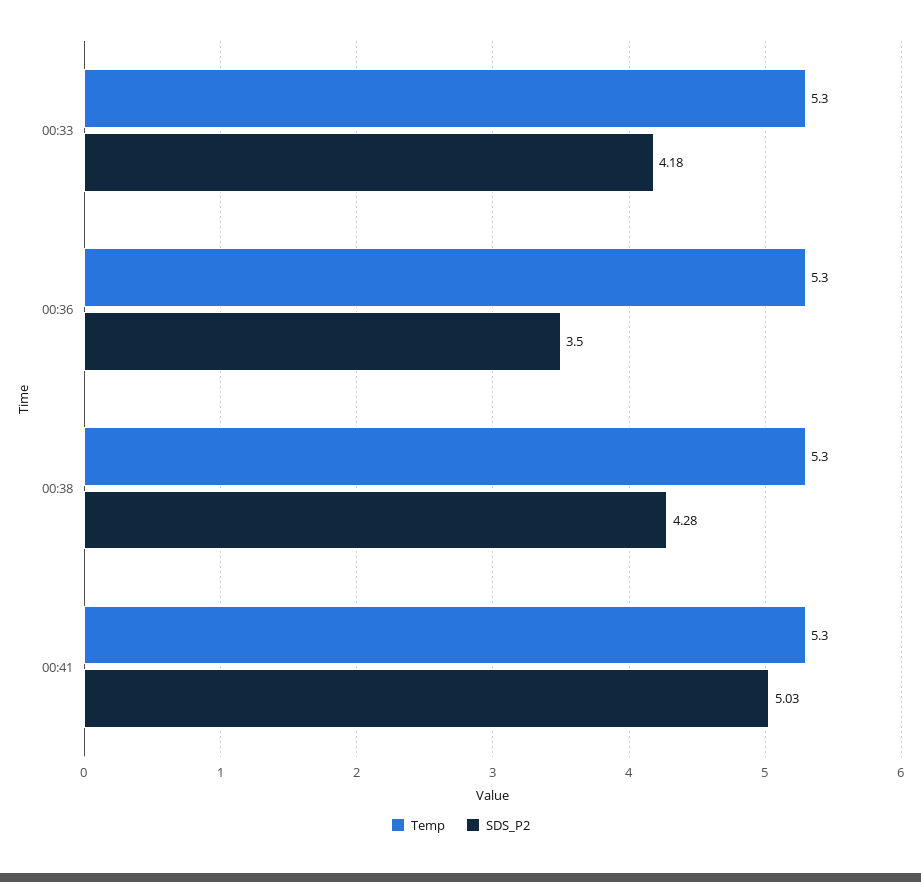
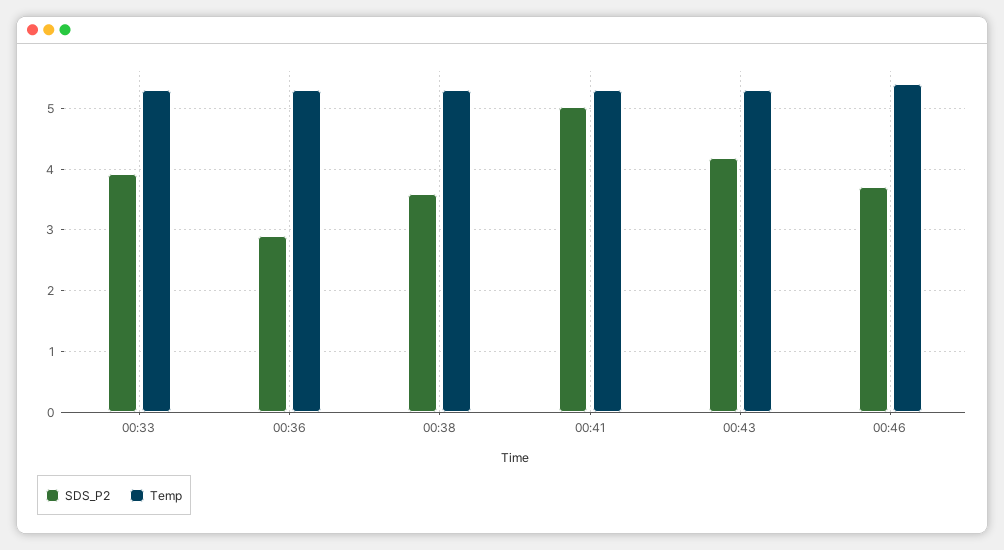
SDS_P2, 00:33: 4.18 -> 3.9
SDS_P2, 00:36: 3.5 -> 2.9
SDS_P2, 00:38: 4.28 -> 3.6
SDS_P2, 00:43: none -> 4.2
Temp, 00:43: none -> 5.3
SDS_P2, 00:46: none -> 3.7
Temp, 00:46: none -> 5.4

